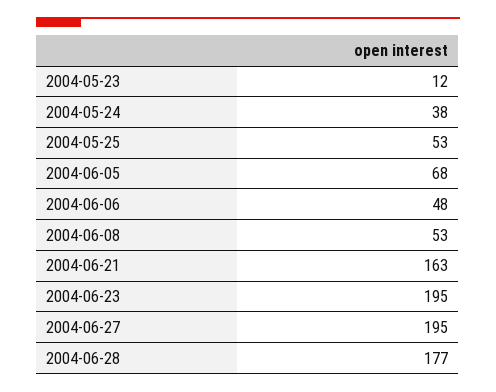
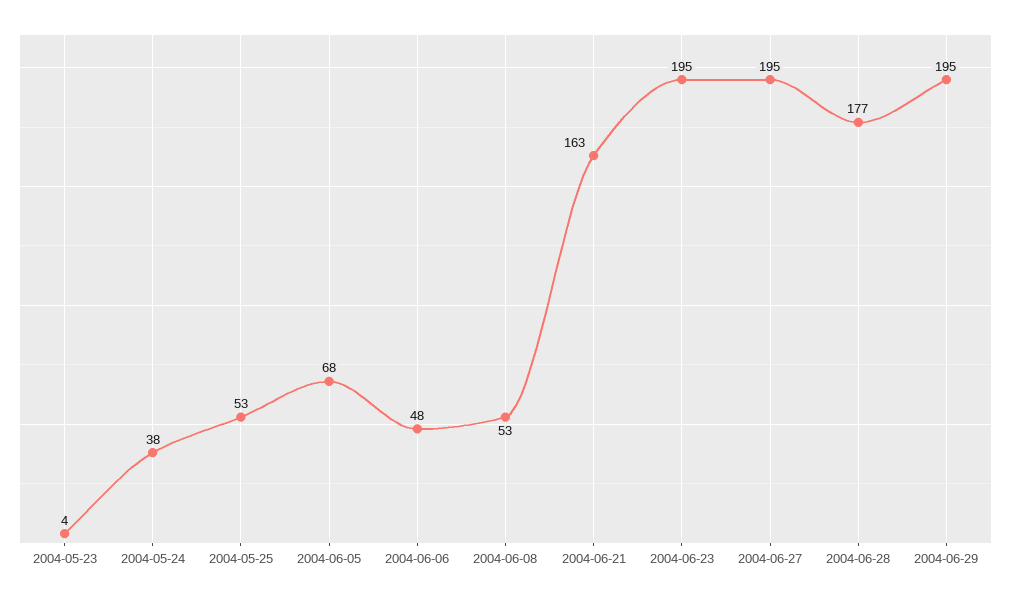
2004-05-23: 12 -> 4
2004-06-29: none -> 195

